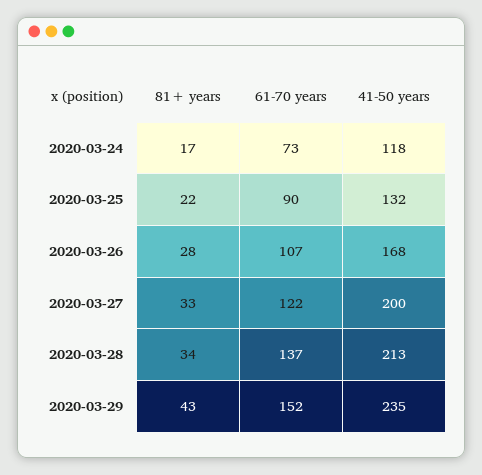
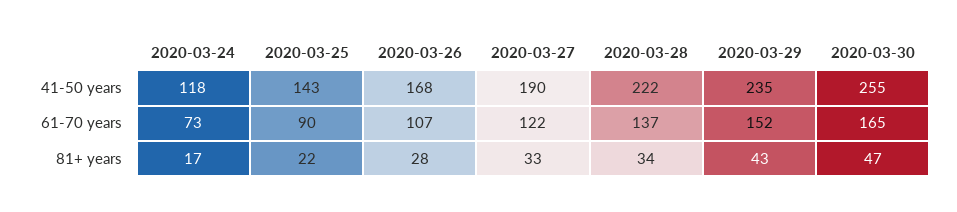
41-50 years, 2020-03-25: 132 -> 143
41-50 years, 2020-03-27: 200 -> 190
41-50 years, 2020-03-28: 213 -> 222
41-50 years, 2020-03-30: none -> 255
61-70 years, 2020-03-30: none -> 165
81+ years, 2020-03-30: none -> 47

